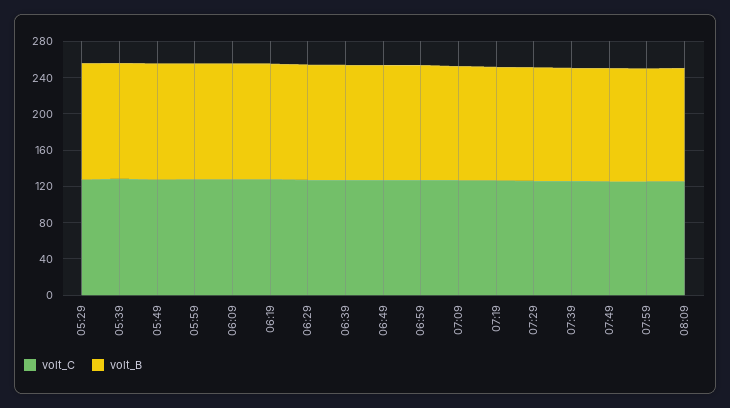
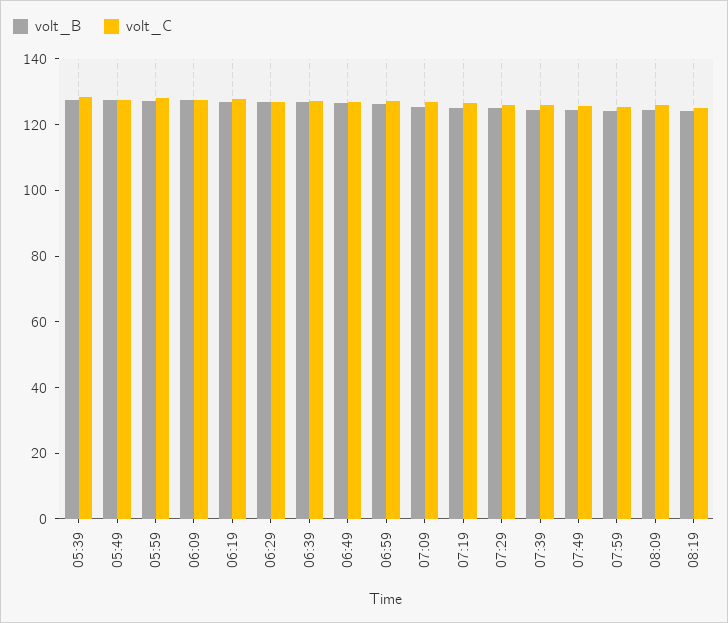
volt_C, 05:29: 130 -> none
volt_B, 05:29: 130 -> none
volt_B, 08:19: none -> 125
volt_C, 08:19: none -> 125

